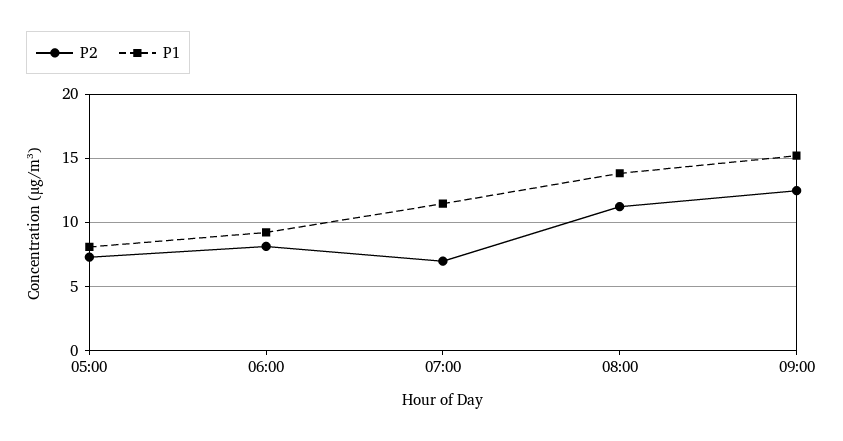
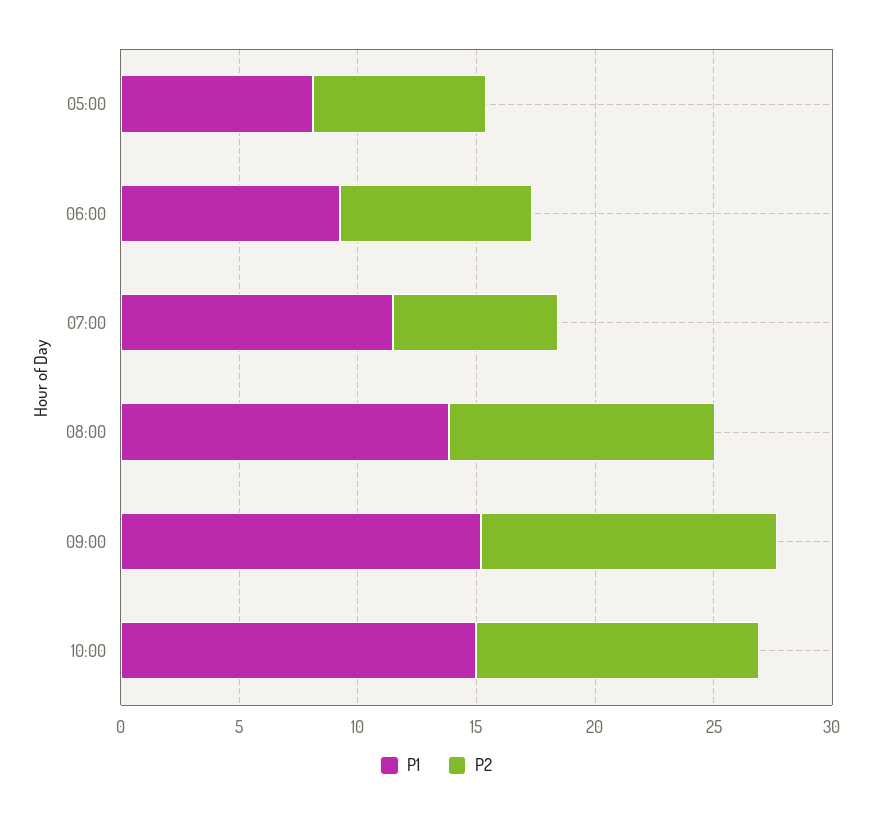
P1, 10:00: none -> 15
P2, 10:00: none -> 12

